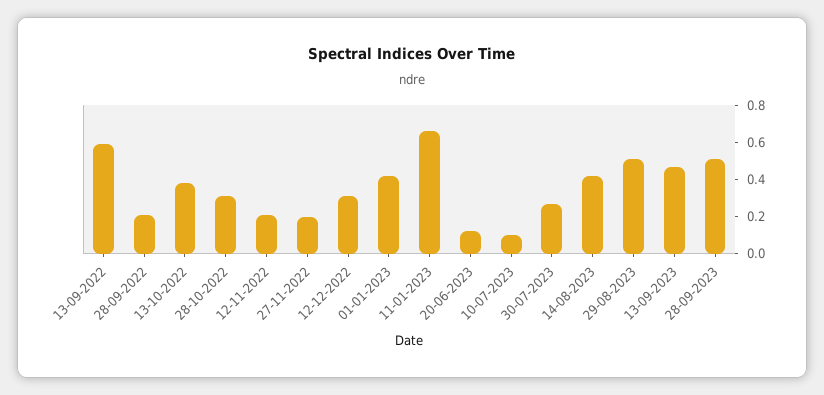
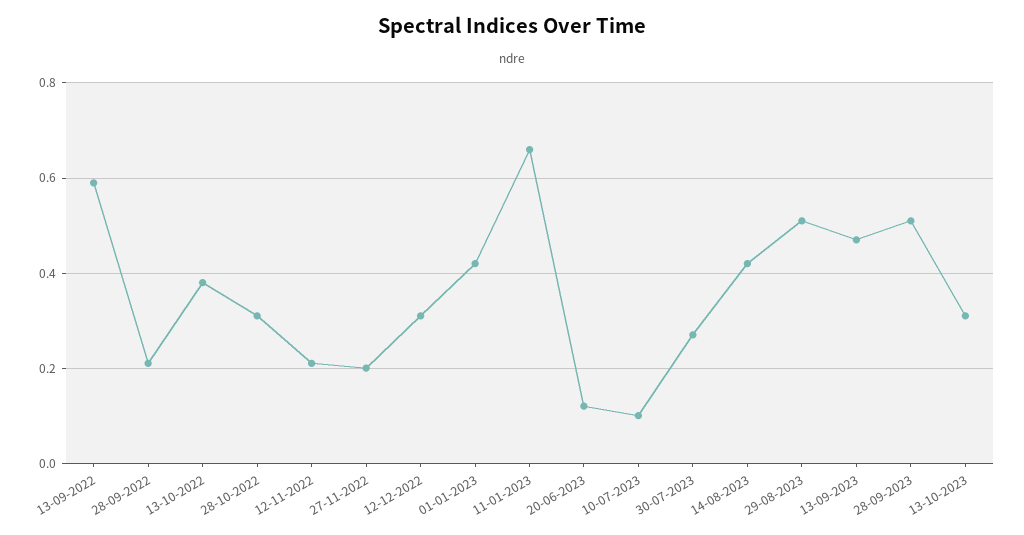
13-10-2023: none -> 0.3

